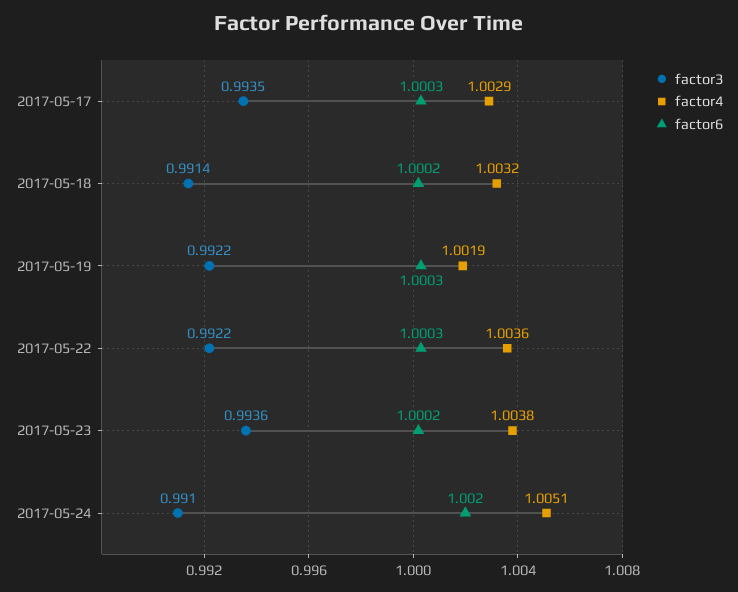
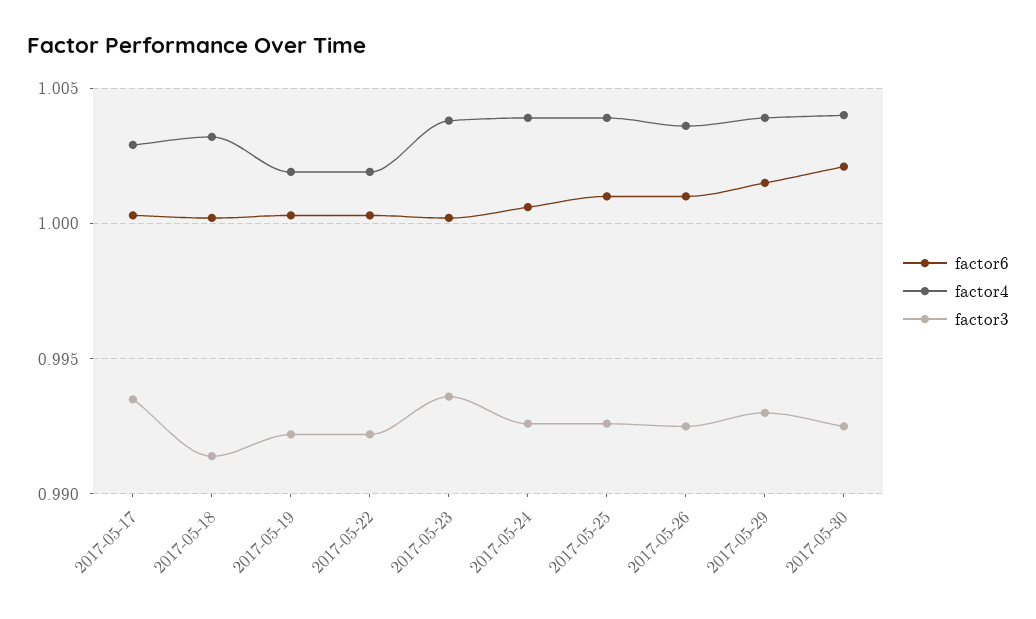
factor4, 2017-05-22: 1.0036 -> 1.002
factor3, 2017-05-24: 0.991 -> 0.9925
factor4, 2017-05-24: 1.0051 -> 1.004
factor6, 2017-05-24: 1.002 -> 1.0005
factor6, 2017-05-25: none -> 1.001
factor4, 2017-05-25: none -> 1.004
factor3, 2017-05-25: none -> 0.9925
factor6, 2017-05-26: none -> 1.001
factor4, 2017-05-26: none -> 1.0035
factor3, 2017-05-26: none -> 0.9925
factor6, 2017-05-29: none -> 1.0015
factor4, 2017-05-29: none -> 1.004
factor3, 2017-05-29: none -> 0.993
factor6, 2017-05-30: none -> 1.002
factor4, 2017-05-30: none -> 1.004
factor3, 2017-05-30: none -> 0.9925

